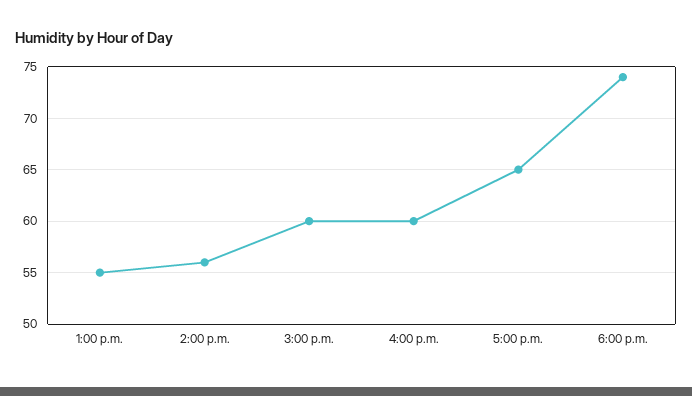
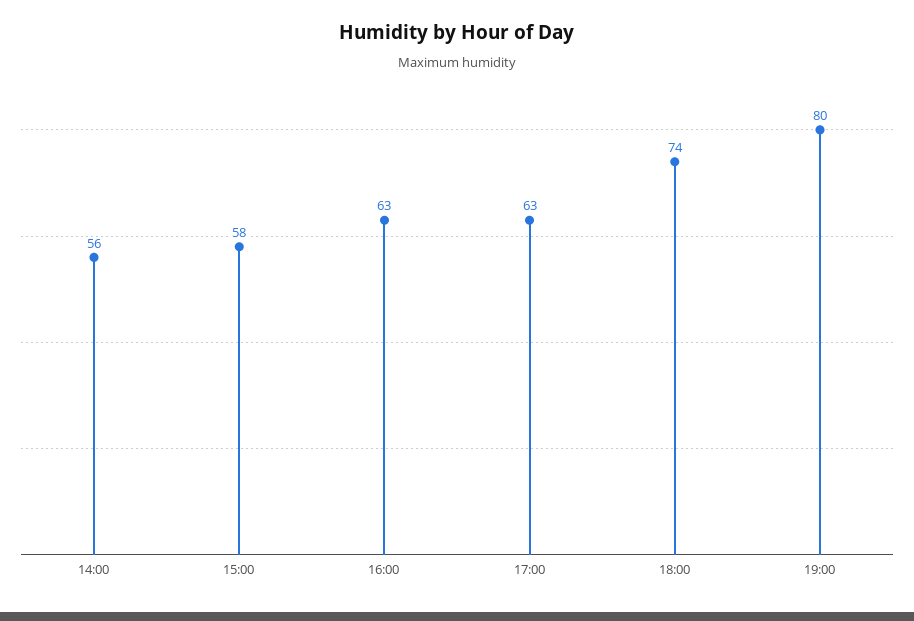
1:00 p.m.: 55 -> none
3:00 p.m.: 60 -> 58
4:00 p.m.: 60 -> 63
5:00 p.m.: 65 -> 63
19:00: none -> 80

